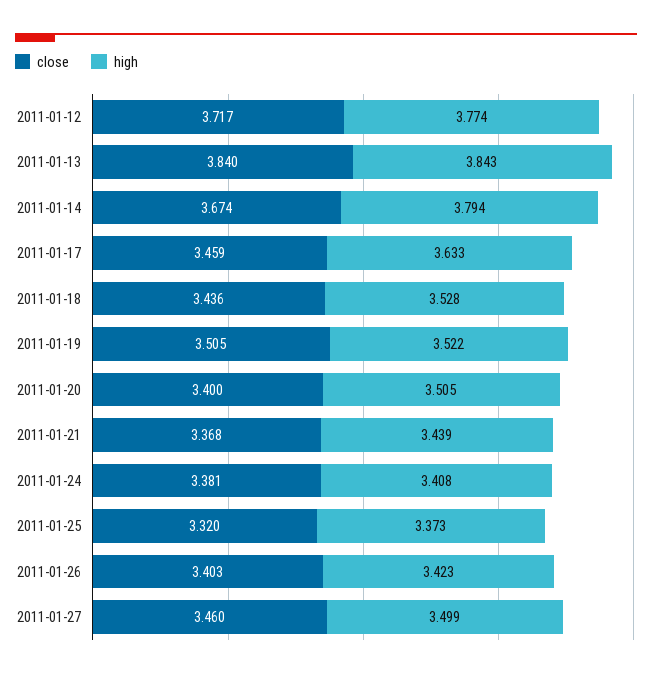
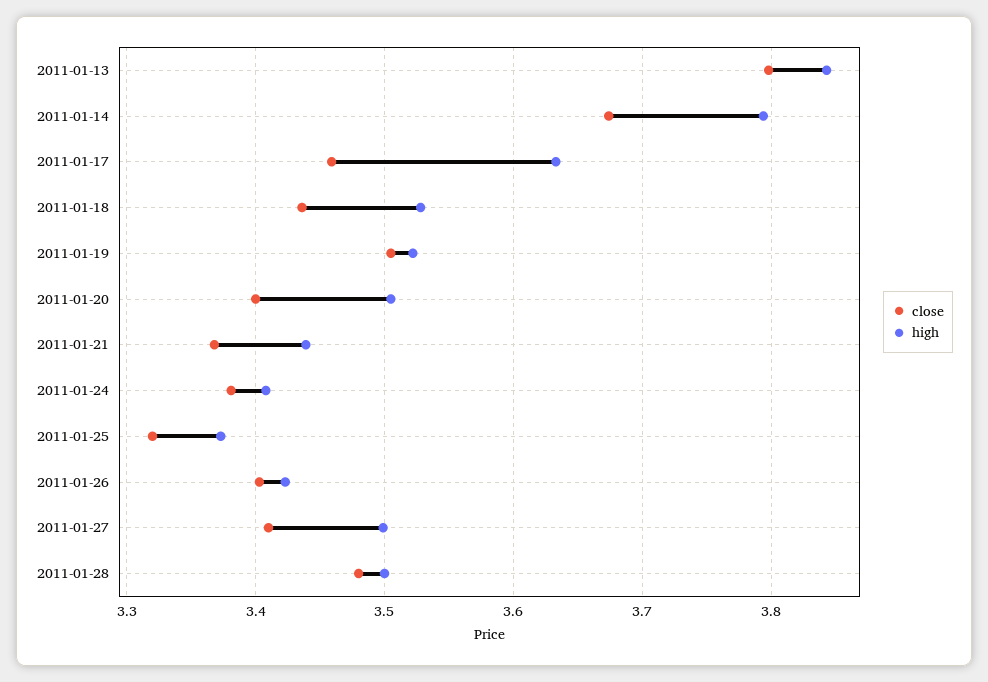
close, 2011-01-12: 3.717 -> none
high, 2011-01-12: 3.774 -> none
close, 2011-01-13: 3.84 -> 3.8
close, 2011-01-27: 3.46 -> 3.41
close, 2011-01-28: none -> 3.48
high, 2011-01-28: none -> 3.5

